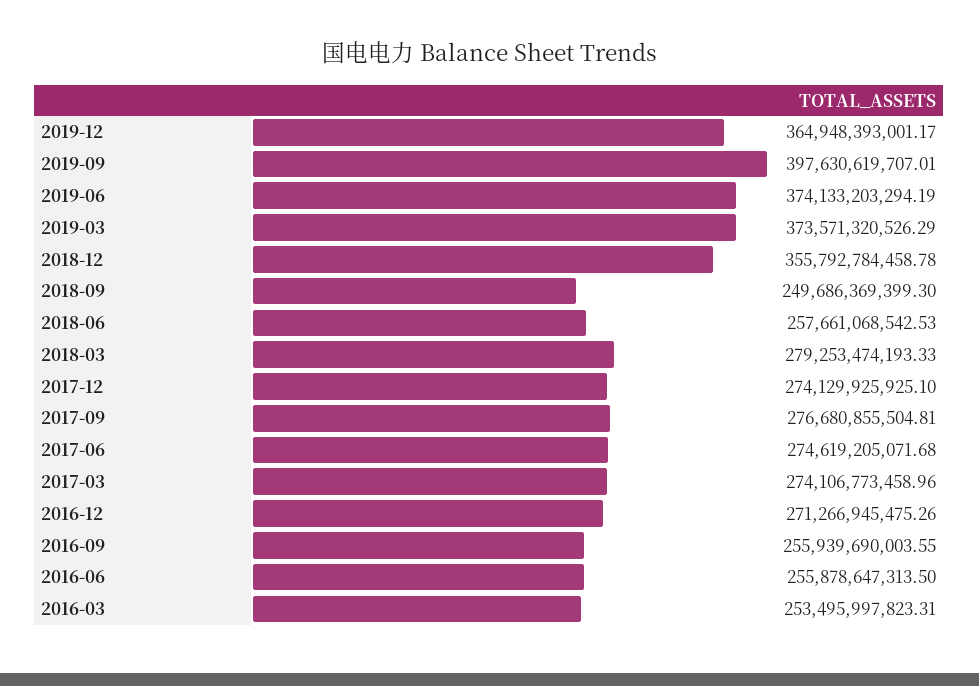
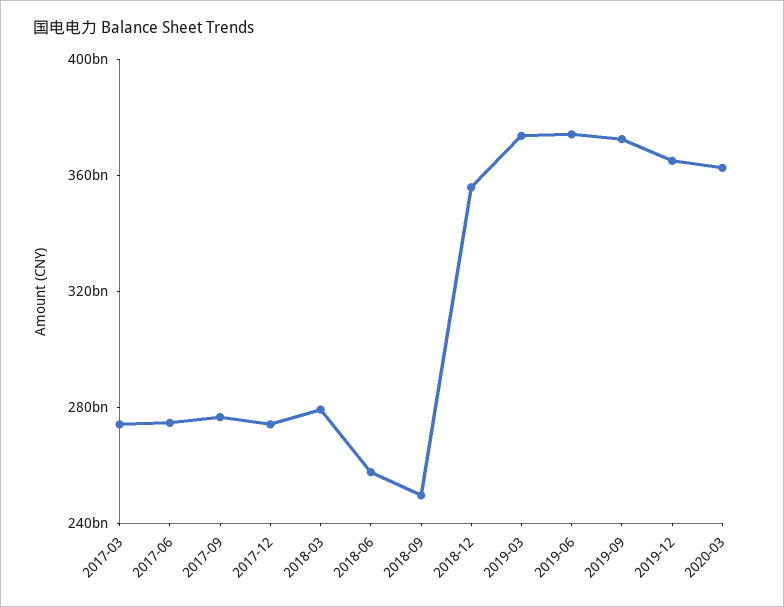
2019-09: 397630619707.01 -> 370000000000
2016-12: 271266945475.26 -> none
2016-09: 255939690003.55 -> none
2016-06: 255878647313.5 -> none
2016-03: 253495997823.31 -> none
2020-03: none -> 360000000000

